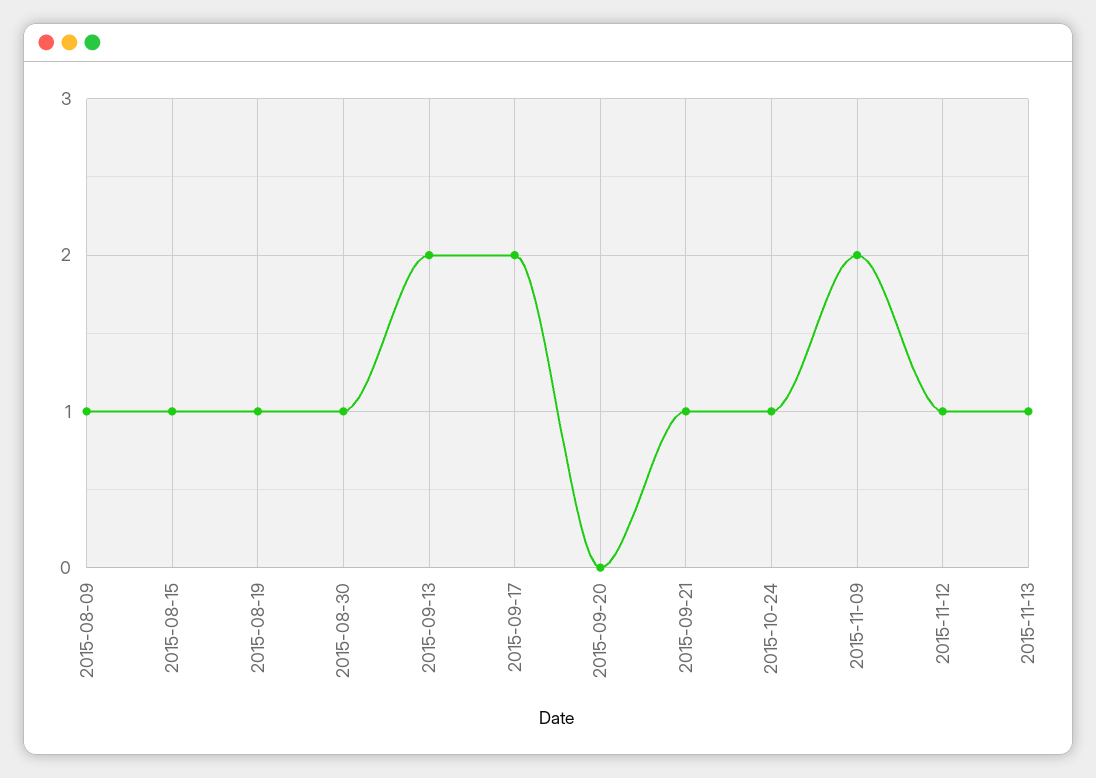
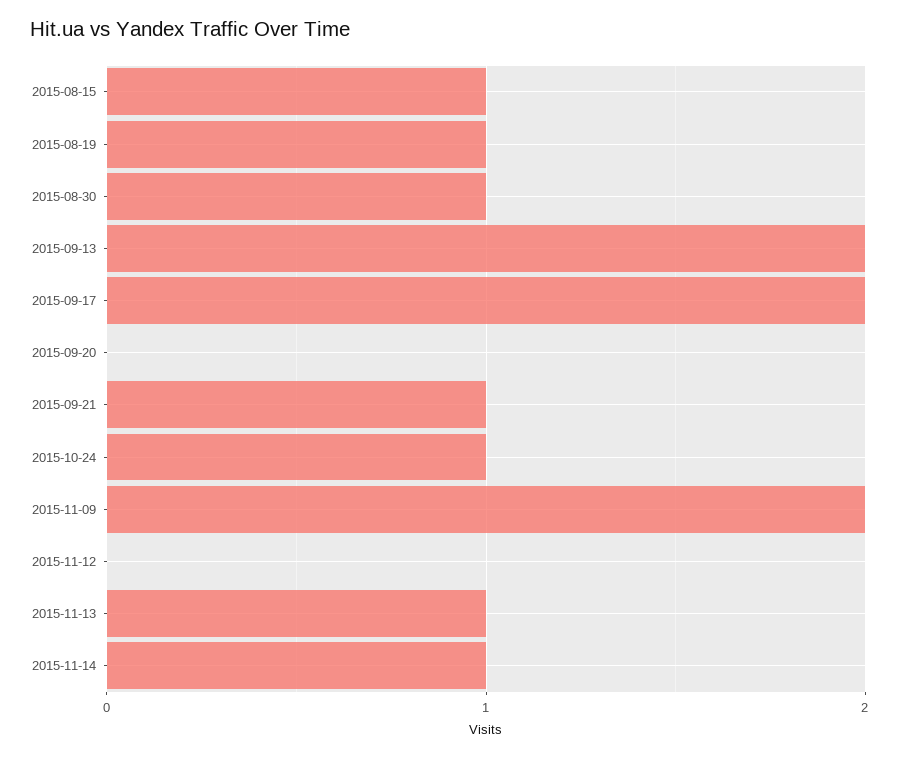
2015-08-09: 1 -> none
2015-11-12: 1 -> 0
2015-11-14: none -> 1

